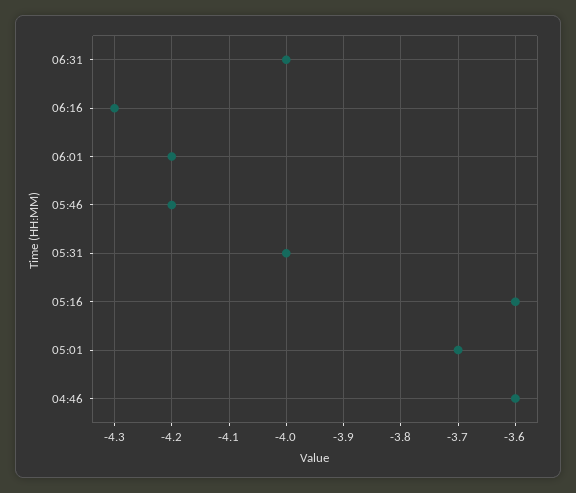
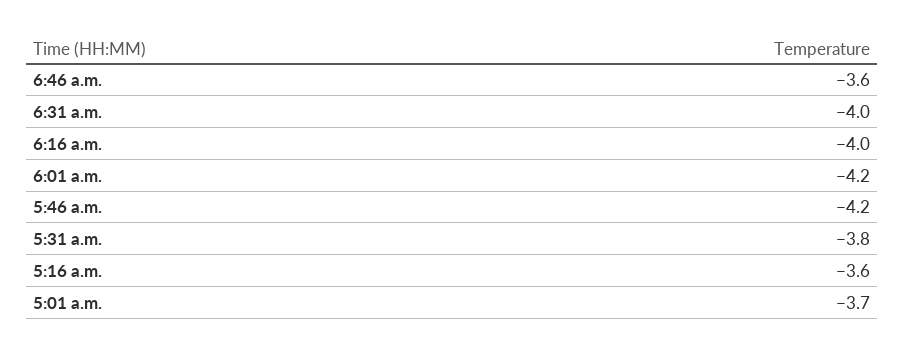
06:16: -4.3 -> -4
05:31: -4 -> -3.8
04:46: -3.6 -> none
6:46 a.m.: none -> -3.6

